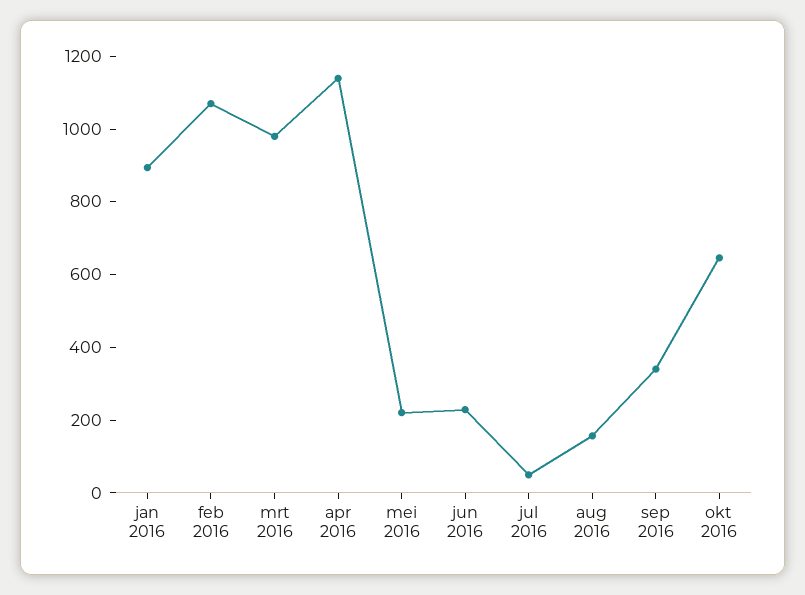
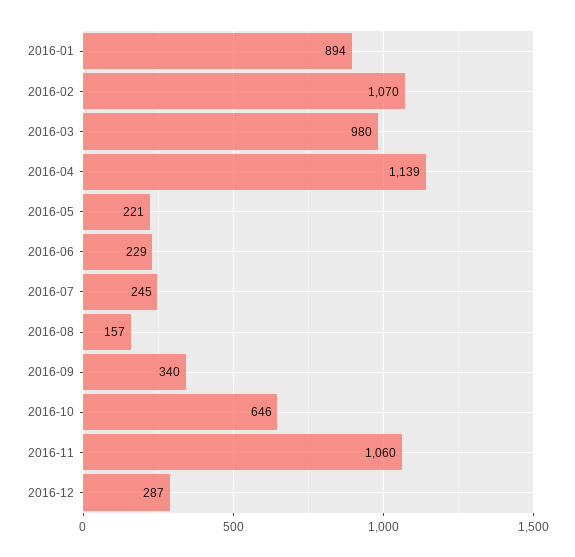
jul 2016: 50 -> 245
2016-11: none -> 1060
2016-12: none -> 287

